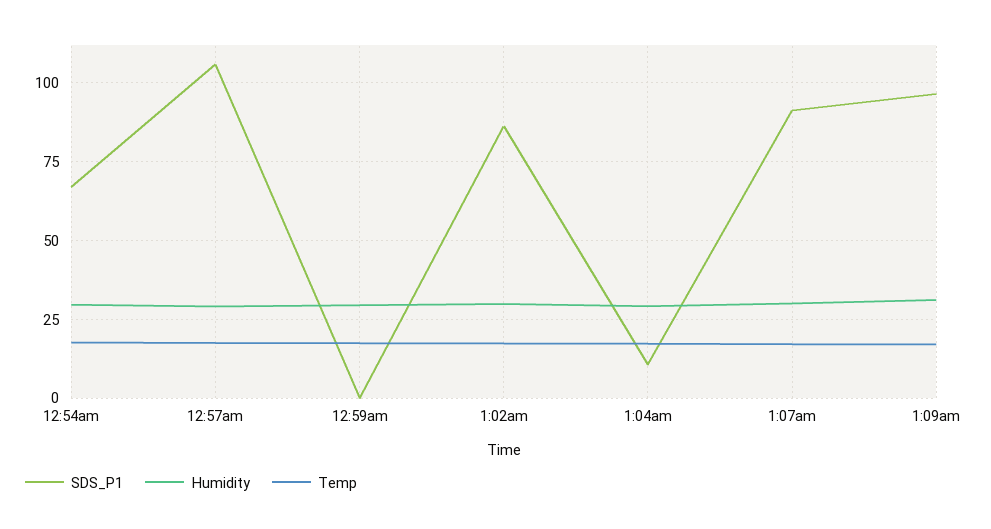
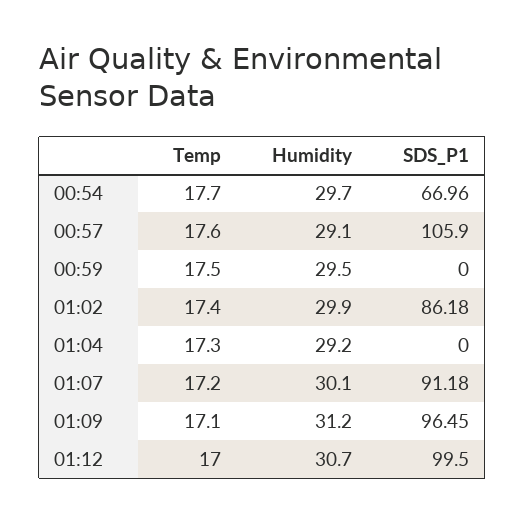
SDS_P1, 1:04am: 10 -> 0
Temp, 01:12: none -> 17
Humidity, 01:12: none -> 30.7
SDS_P1, 01:12: none -> 99.5

